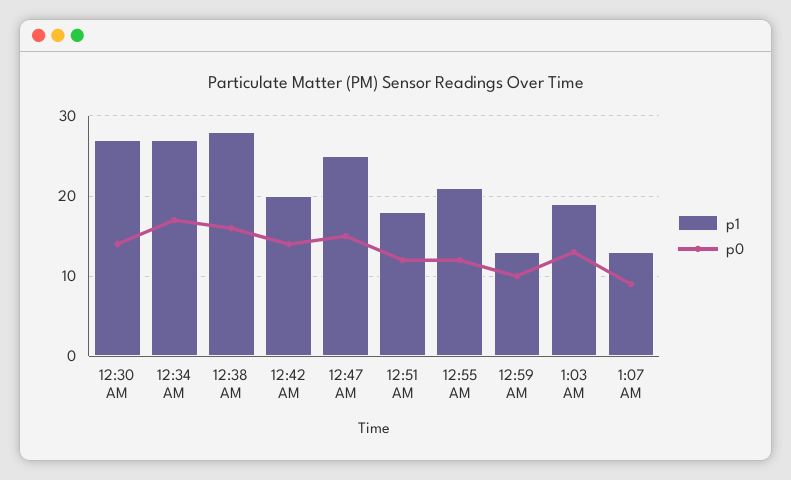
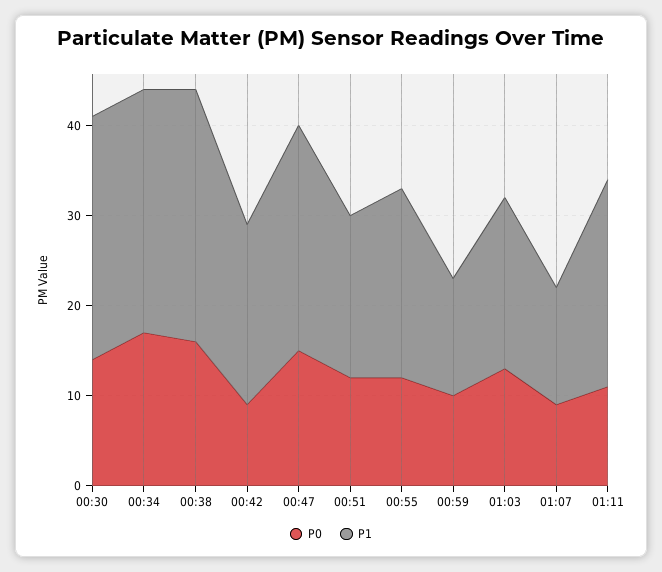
p0, 12:42 AM: 14 -> 9
p0, 01:11: none -> 11
p1, 01:11: none -> 23

